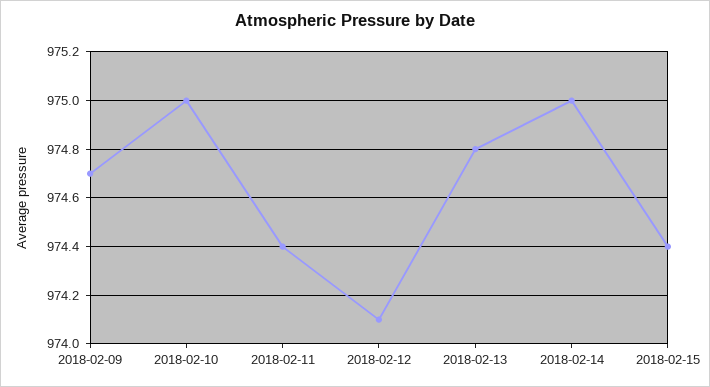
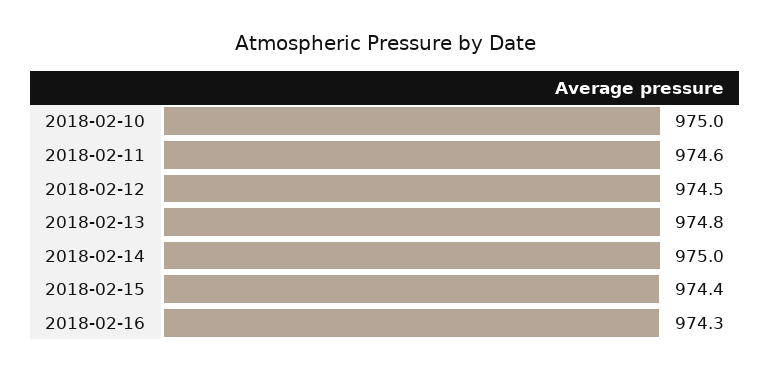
2018-02-09: 974.7 -> none
2018-02-11: 974.4 -> 974.6
2018-02-12: 974.1 -> 974.5
2018-02-16: none -> 974.3

